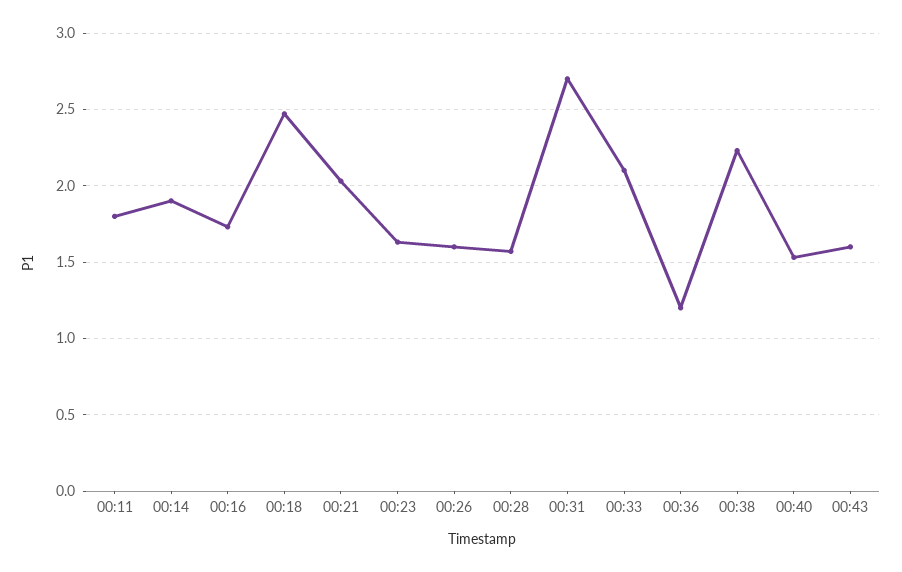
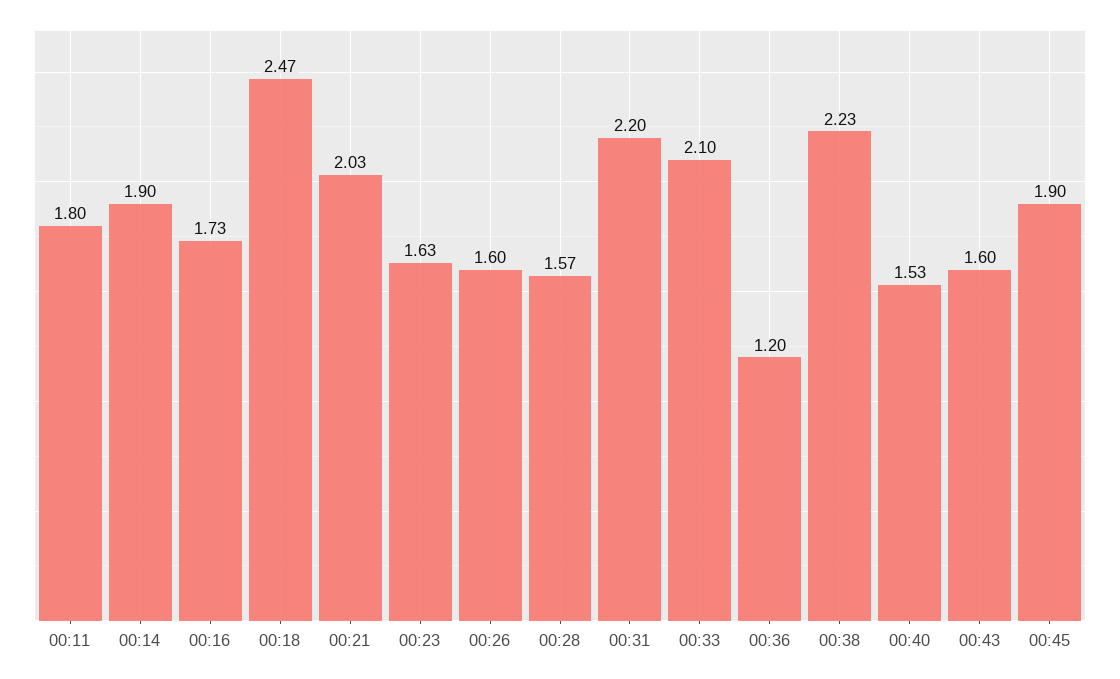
00:31: 2.7 -> 2.2
00:45: none -> 1.9

